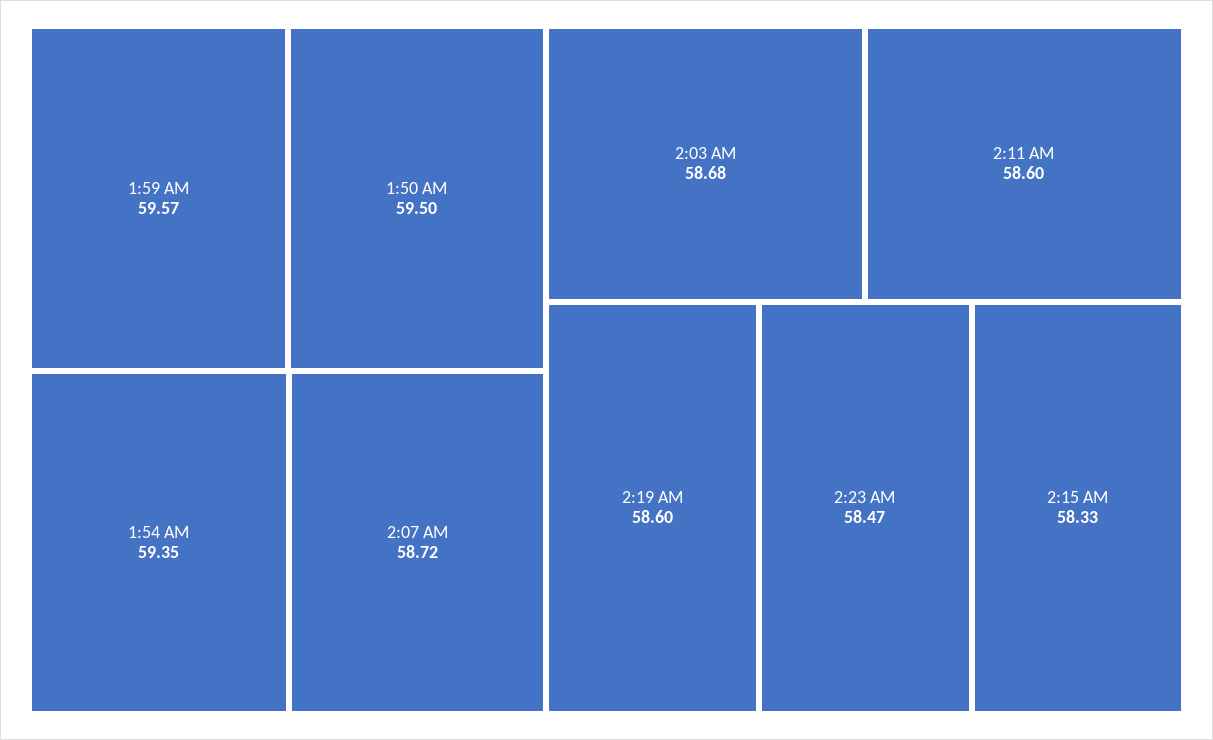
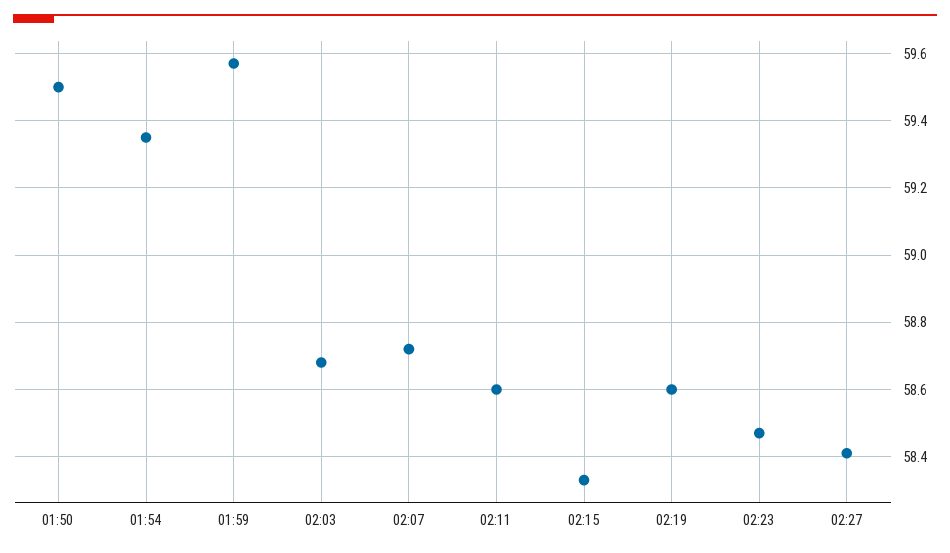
02:27: none -> 58.4

